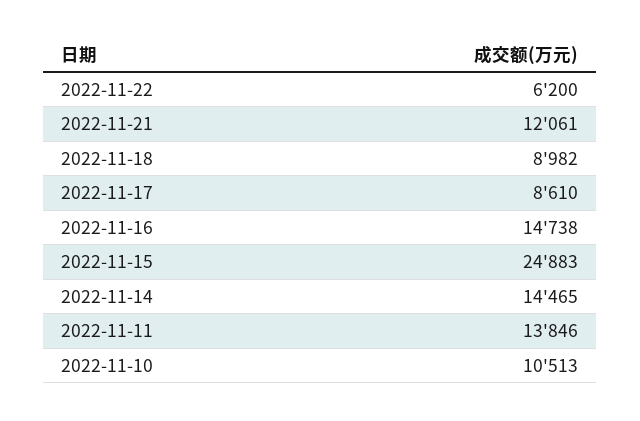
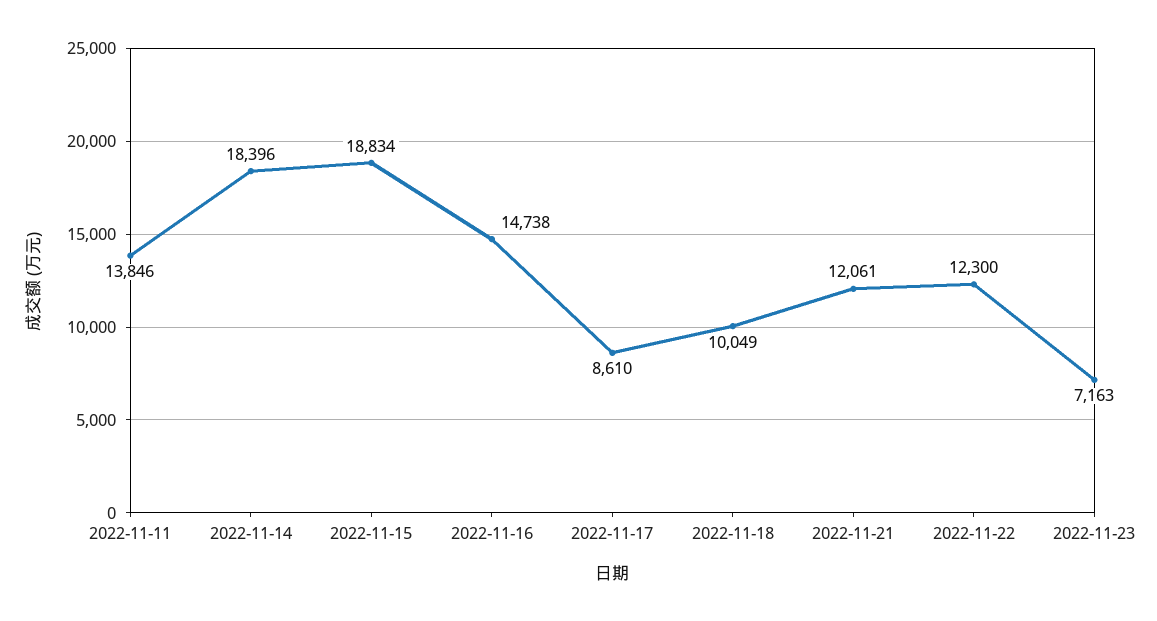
2022-11-22: 6200 -> 12300
2022-11-18: 8982 -> 10049
2022-11-15: 24883 -> 18834
2022-11-14: 14465 -> 18396
2022-11-10: 10513 -> none
2022-11-23: none -> 7163

